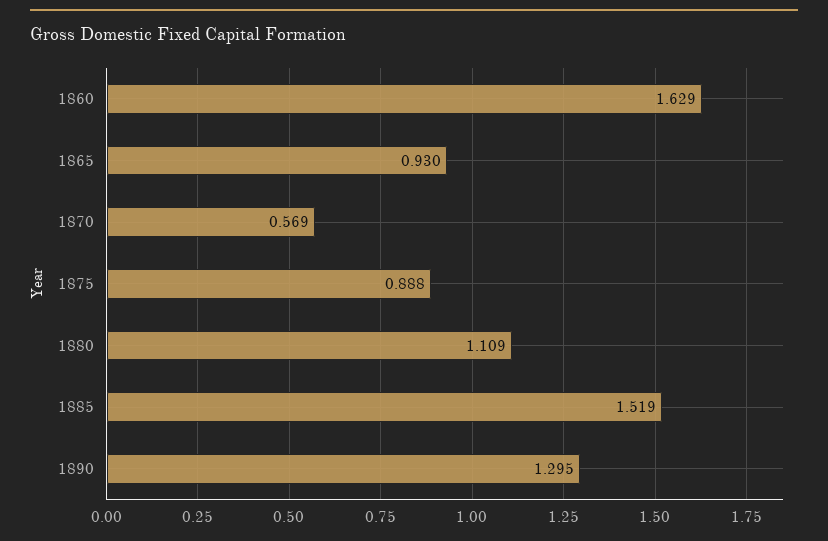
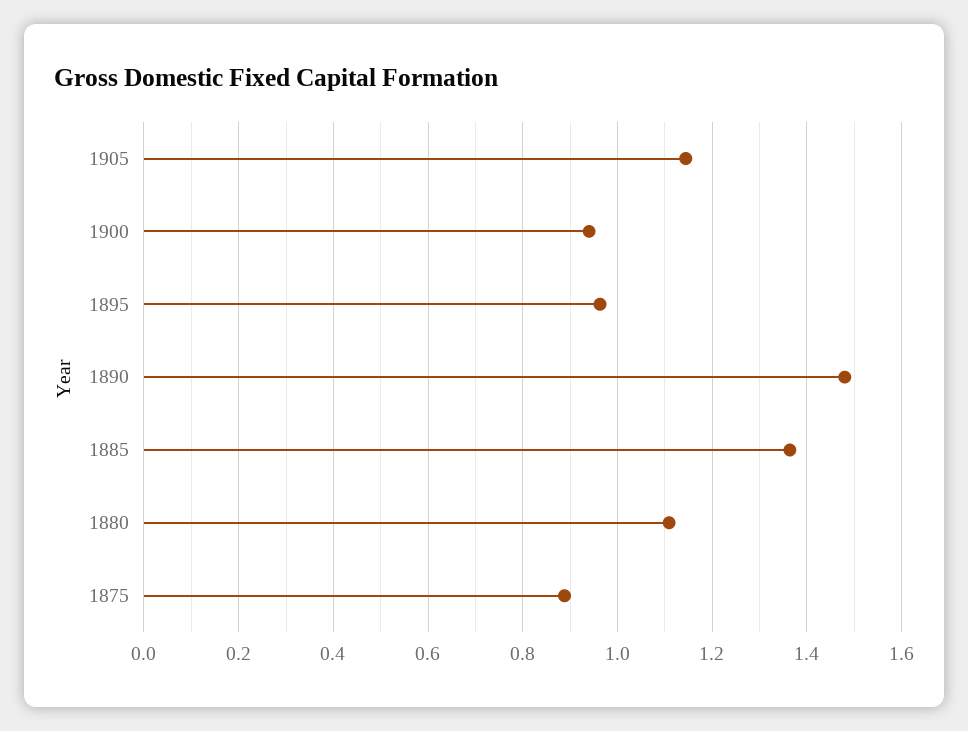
1860: 1.629 -> none
1865: 0.93 -> none
1870: 0.569 -> none
1885: 1.519 -> 1.36
1890: 1.295 -> 1.48
1905: none -> 1.14
1900: none -> 0.94
1895: none -> 0.96

